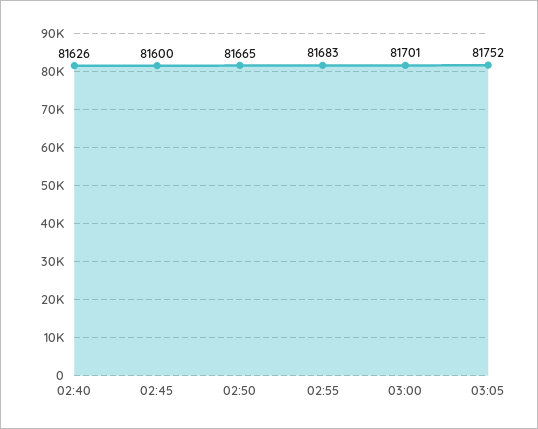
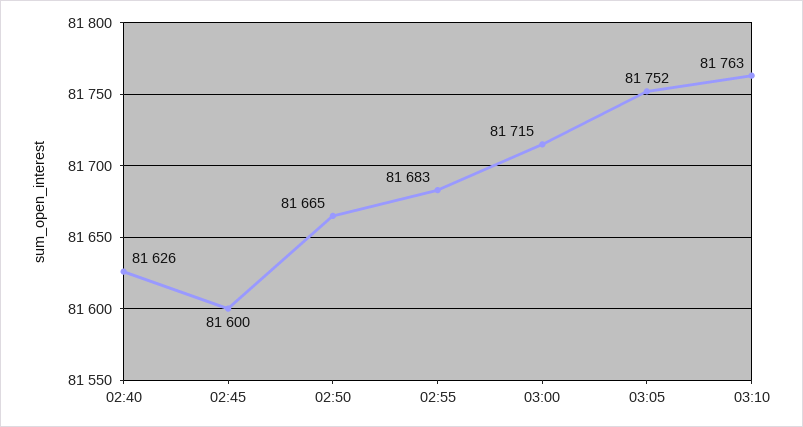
03:00: 81701 -> 81715
03:10: none -> 81763

